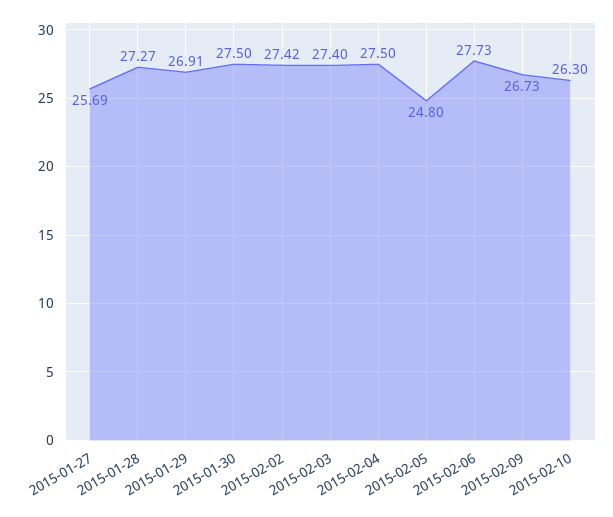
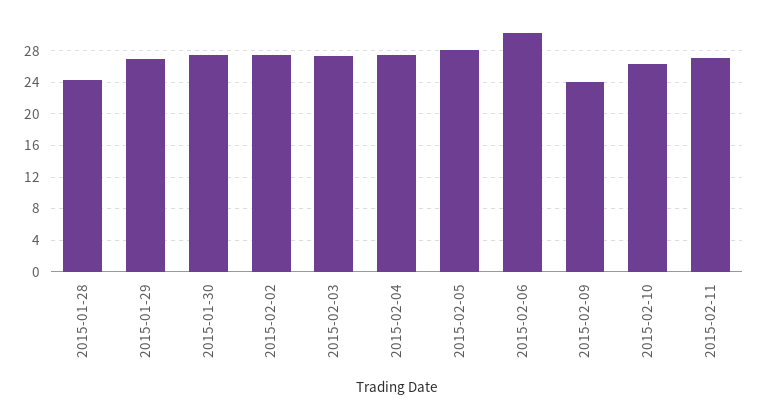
2015-01-27: 25.69 -> none
2015-01-28: 27.27 -> 24
2015-02-05: 24.8 -> 28
2015-02-06: 27.73 -> 30
2015-02-09: 26.73 -> 24
2015-02-11: none -> 27

